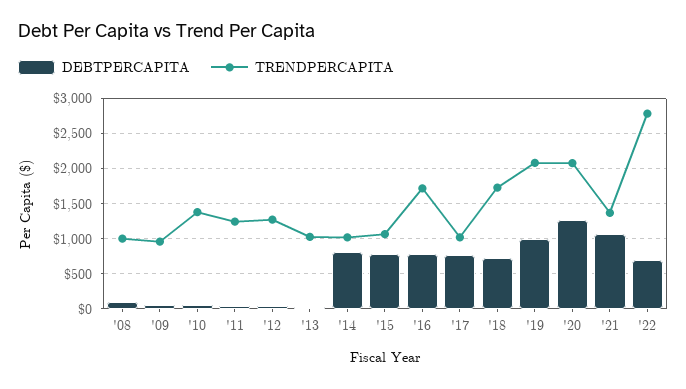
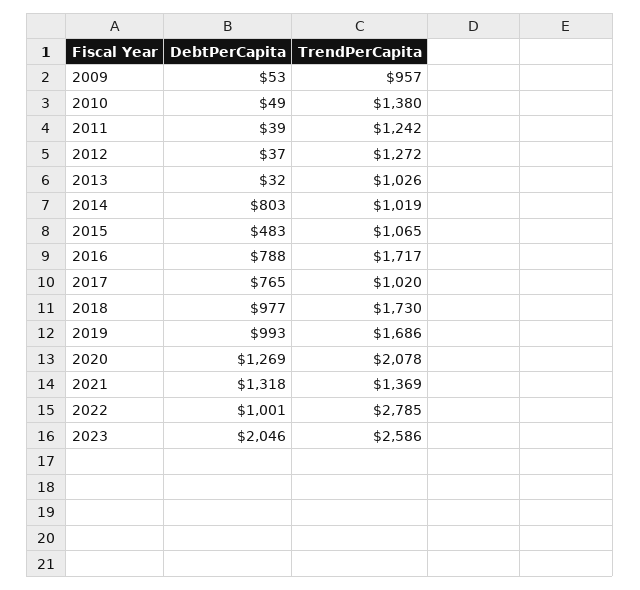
DEBTPERCAPITA, '08: 100 -> none
TRENDPERCAPITA, '08: 1000 -> none
DEBTPERCAPITA, '15: 800 -> 483
DEBTPERCAPITA, '18: 700 -> 977
TRENDPERCAPITA, '19: 2100 -> 1686
DEBTPERCAPITA, '21: 1100 -> 1318
DEBTPERCAPITA, '22: 700 -> 1001
DEBTPERCAPITA, 2023: none -> 2046
TRENDPERCAPITA, 2023: none -> 2586

